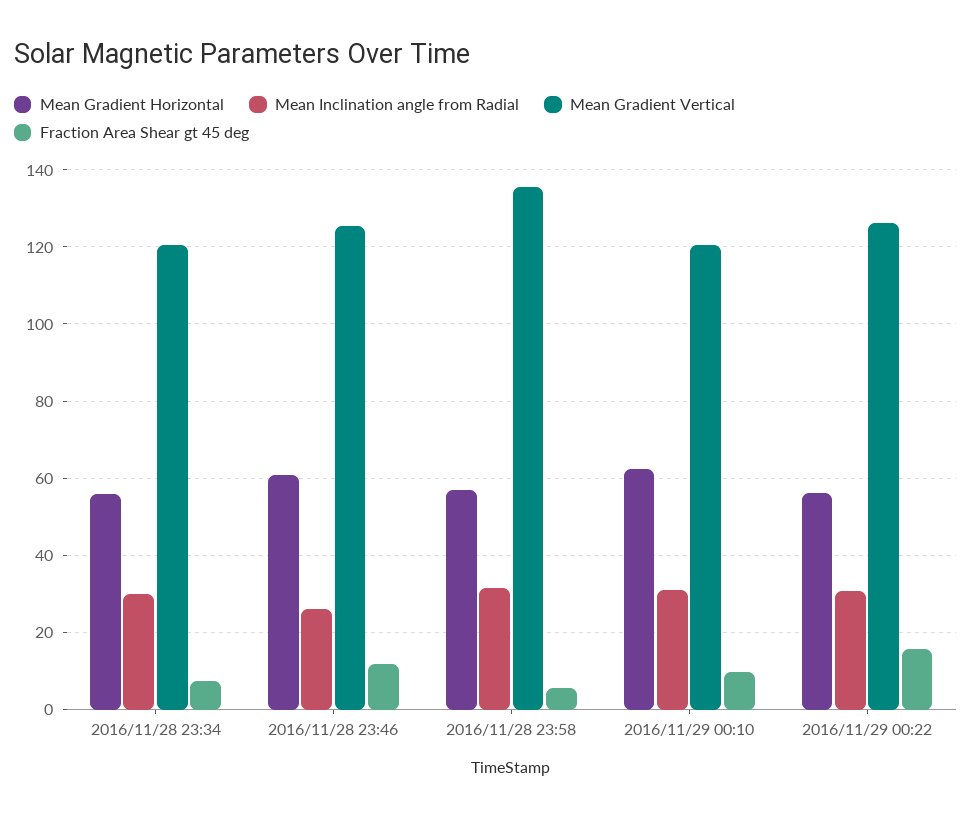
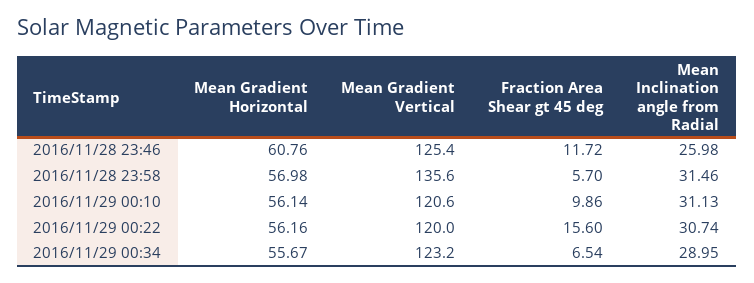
Mean Gradient Horizontal, 2016/11/28 23:34: 56 -> none
Mean Inclination angle from Radial, 2016/11/28 23:34: 30 -> none
Mean Gradient Vertical, 2016/11/28 23:34: 120 -> none
Fraction Area Shear gt 45 deg, 2016/11/28 23:34: 8 -> none
Mean Gradient Horizontal, 2016/11/29 00:10: 62 -> 56.14
Mean Gradient Vertical, 2016/11/29 00:22: 126 -> 120
Mean Gradient Horizontal, 2016/11/29 00:34: none -> 55.67
Mean Gradient Vertical, 2016/11/29 00:34: none -> 123.2
Fraction Area Shear gt 45 deg, 2016/11/29 00:34: none -> 6.54
Mean Inclination angle from Radial, 2016/11/29 00:34: none -> 28.95

